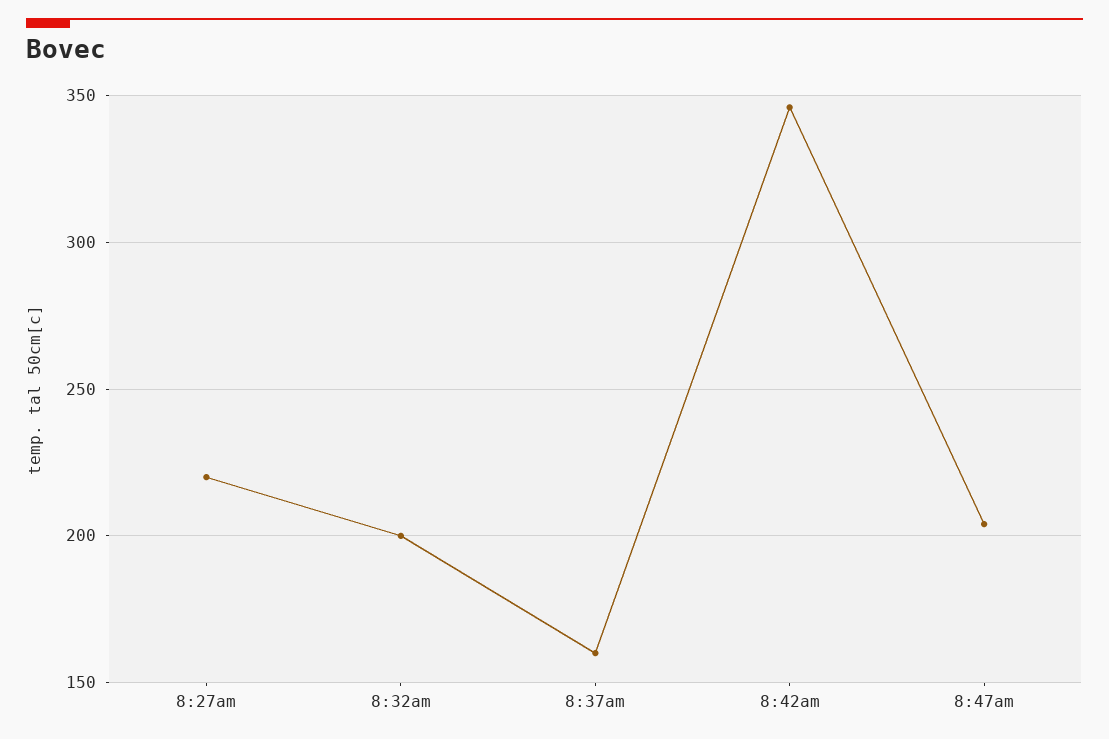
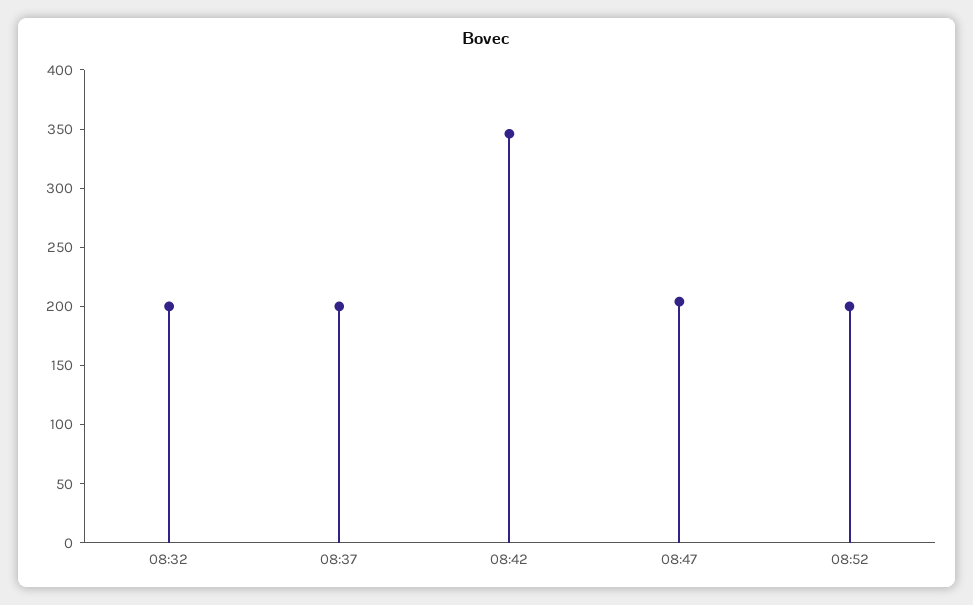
8:27am: 220 -> none
8:37am: 160 -> 200
08:52: none -> 200

